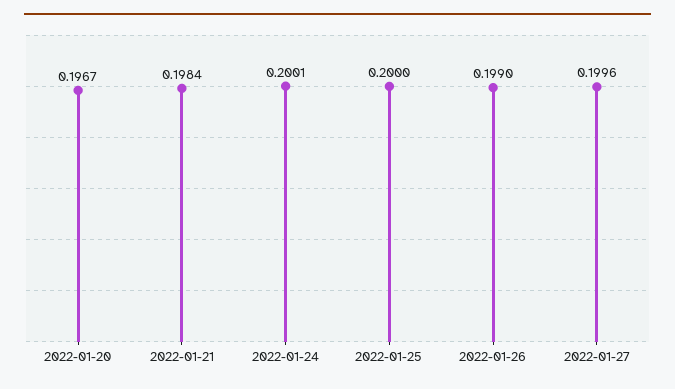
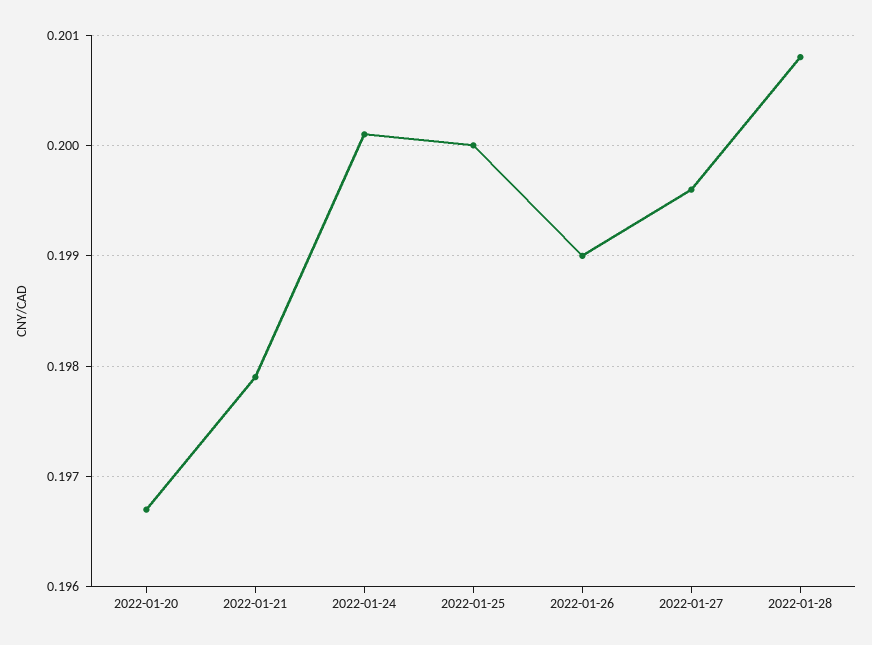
2022-01-21: 0.1984 -> 0.1979
2022-01-28: none -> 0.2008

